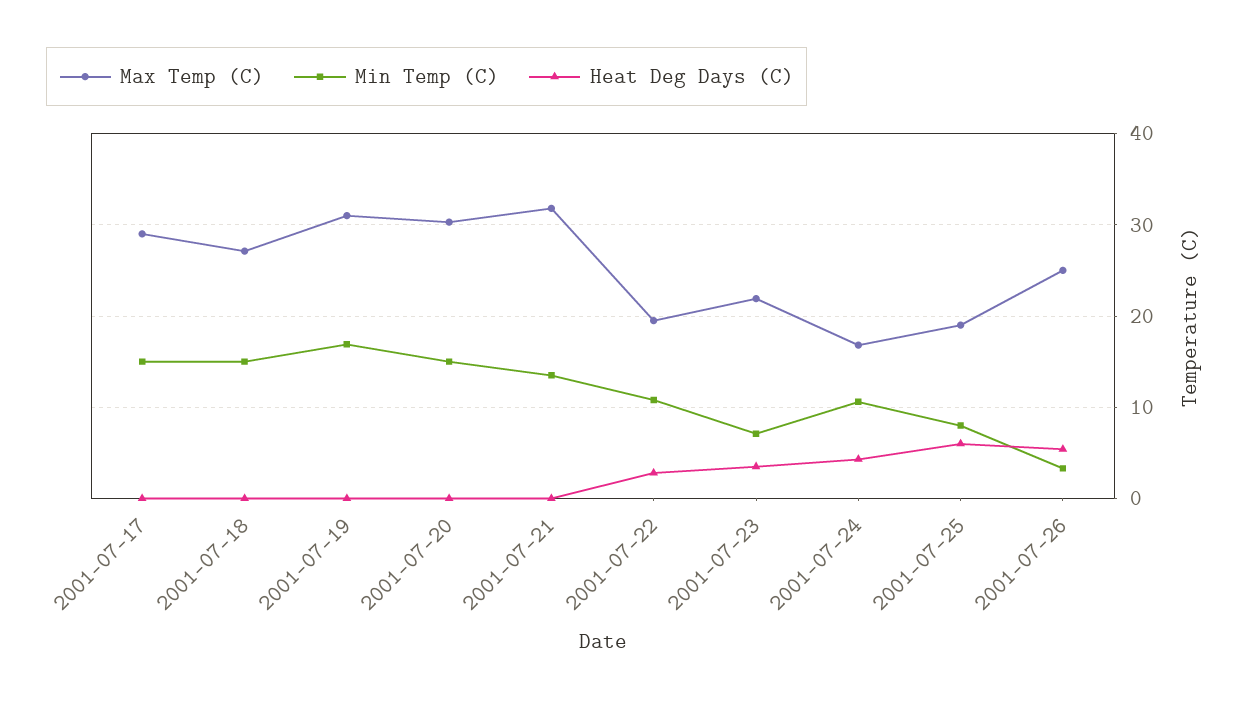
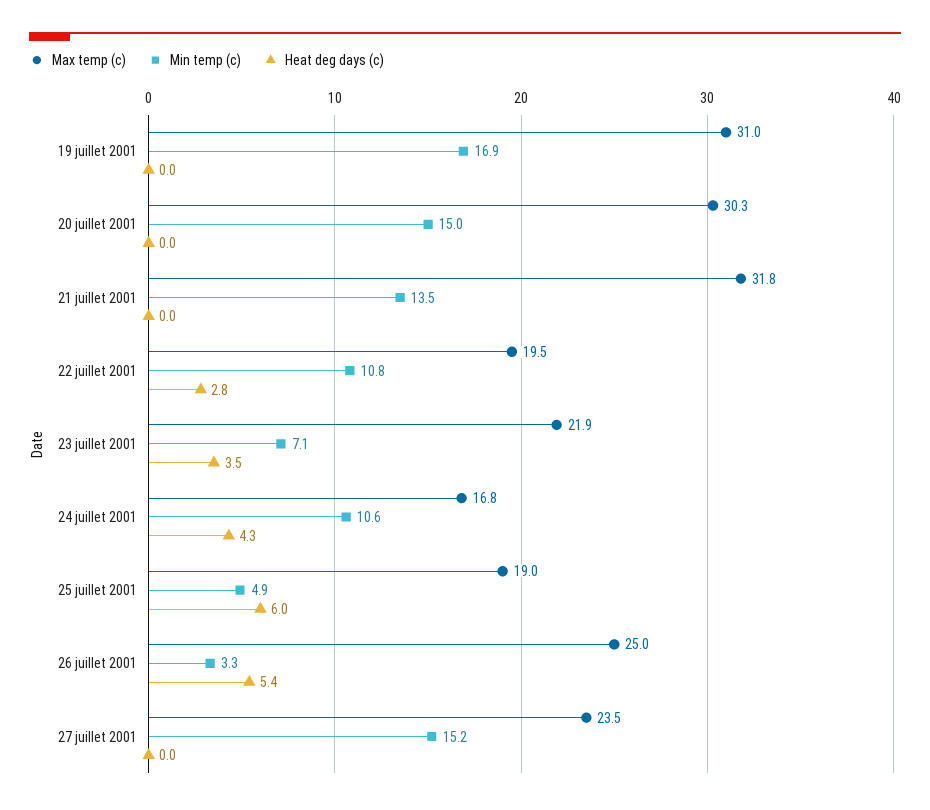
Max Temp (C), 2001-07-17: 29 -> none
Min Temp (C), 2001-07-17: 15 -> none
Heat Deg Days (C), 2001-07-17: 0 -> none
Max Temp (C), 2001-07-18: 27 -> none
Min Temp (C), 2001-07-18: 15 -> none
Heat Deg Days (C), 2001-07-18: 0 -> none
Min Temp (C), 2001-07-25: 8 -> 4.9
Max Temp (C), 27 juillet 2001: none -> 23.5
Min Temp (C), 27 juillet 2001: none -> 15.2
Heat Deg Days (C), 27 juillet 2001: none -> 0

